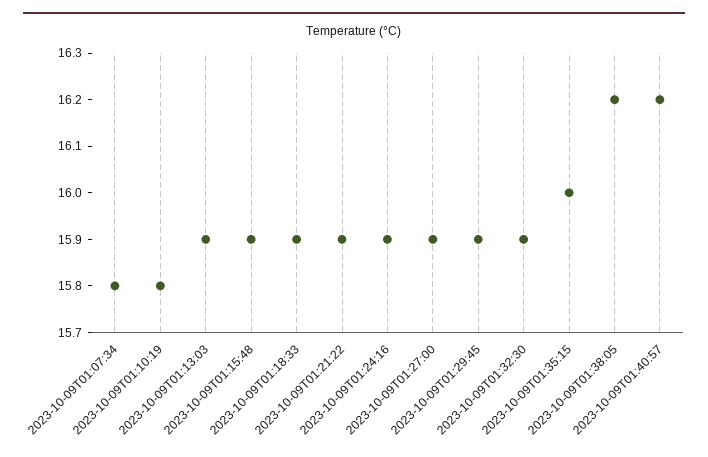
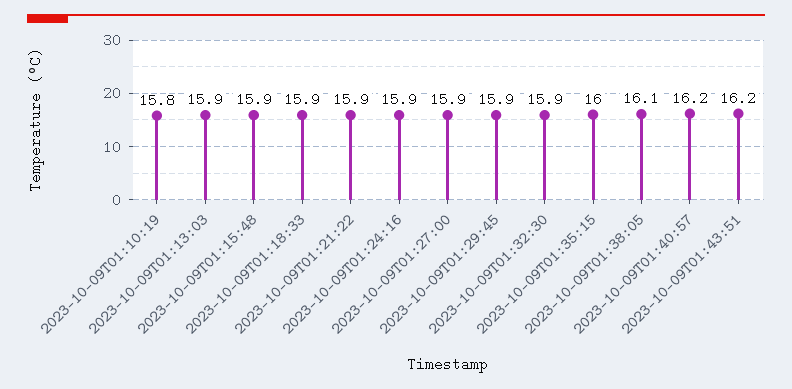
2023-10-09T01:07:34: 15.8 -> none
2023-10-09T01:38:05: 16.2 -> 16.1
2023-10-09T01:43:51: none -> 16.2

